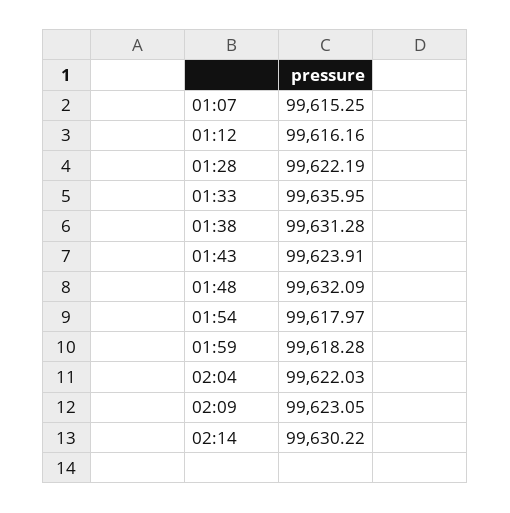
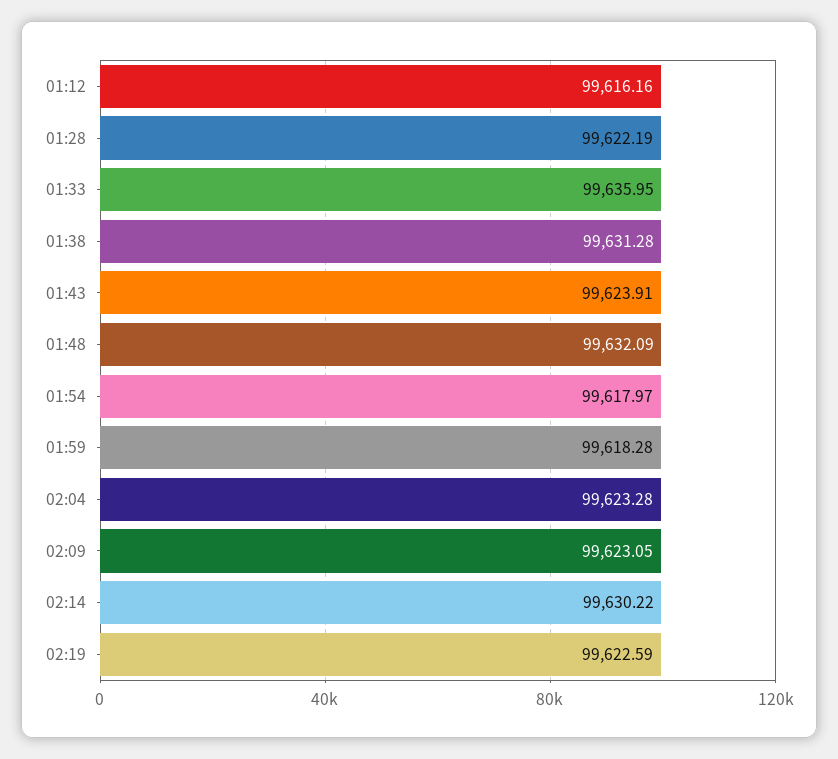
01:07: 99615.25 -> none
02:04: 99622.03 -> 99623.28
02:19: none -> 99622.59

